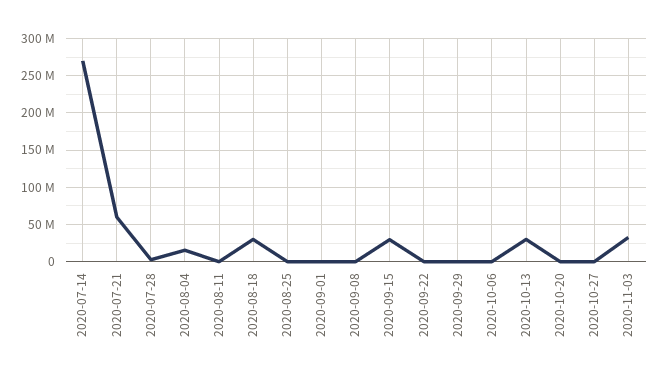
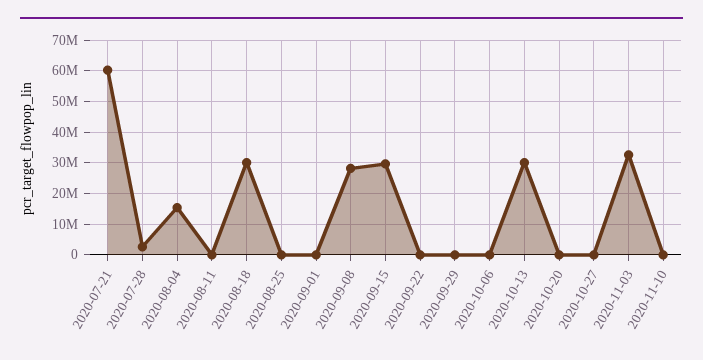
2020-07-14: 270000000 -> none
2020-09-08: 0 -> 28000000
2020-11-10: none -> 0

